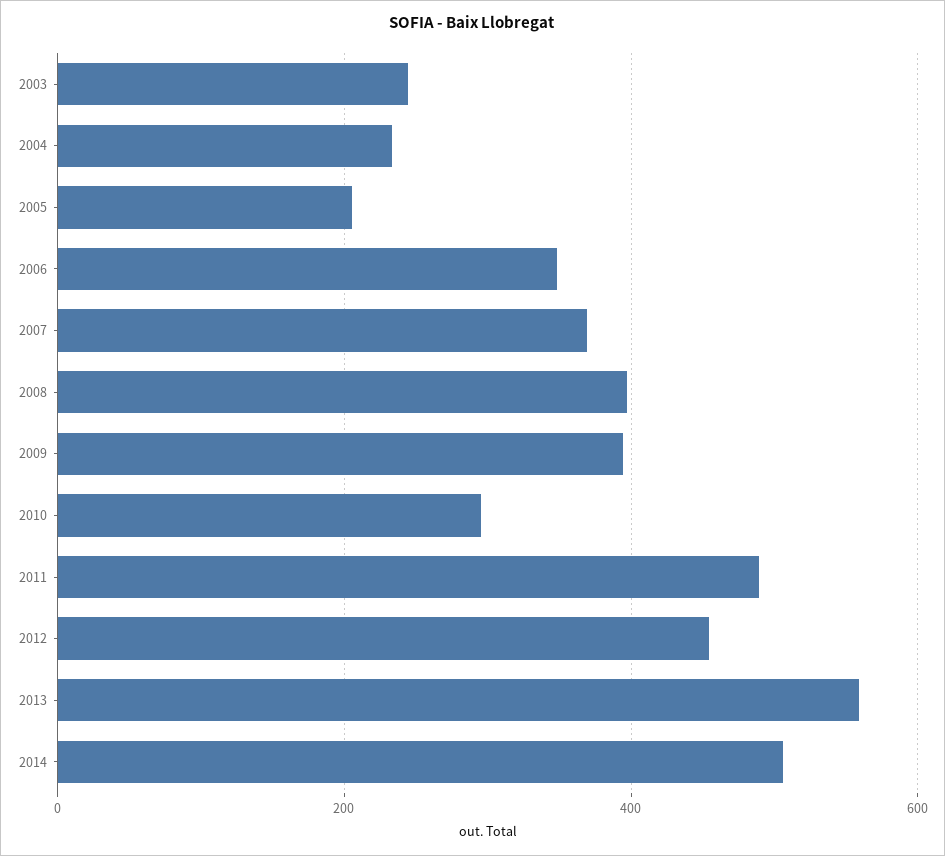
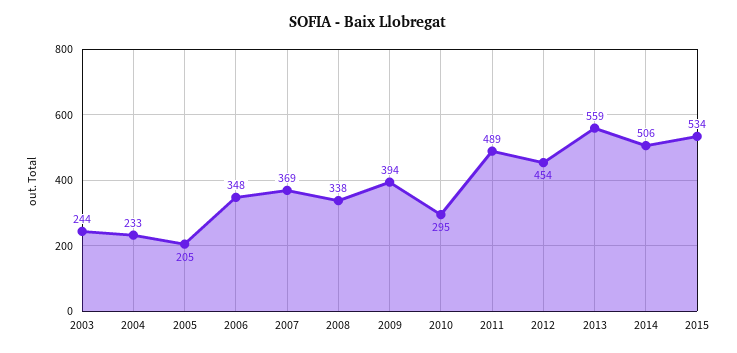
2008: 400 -> 338
2015: none -> 534

